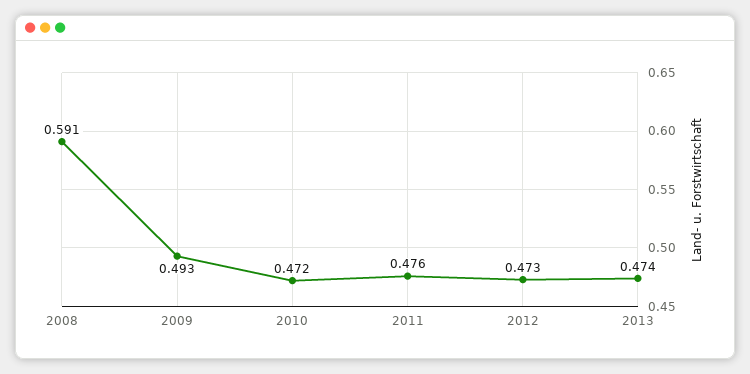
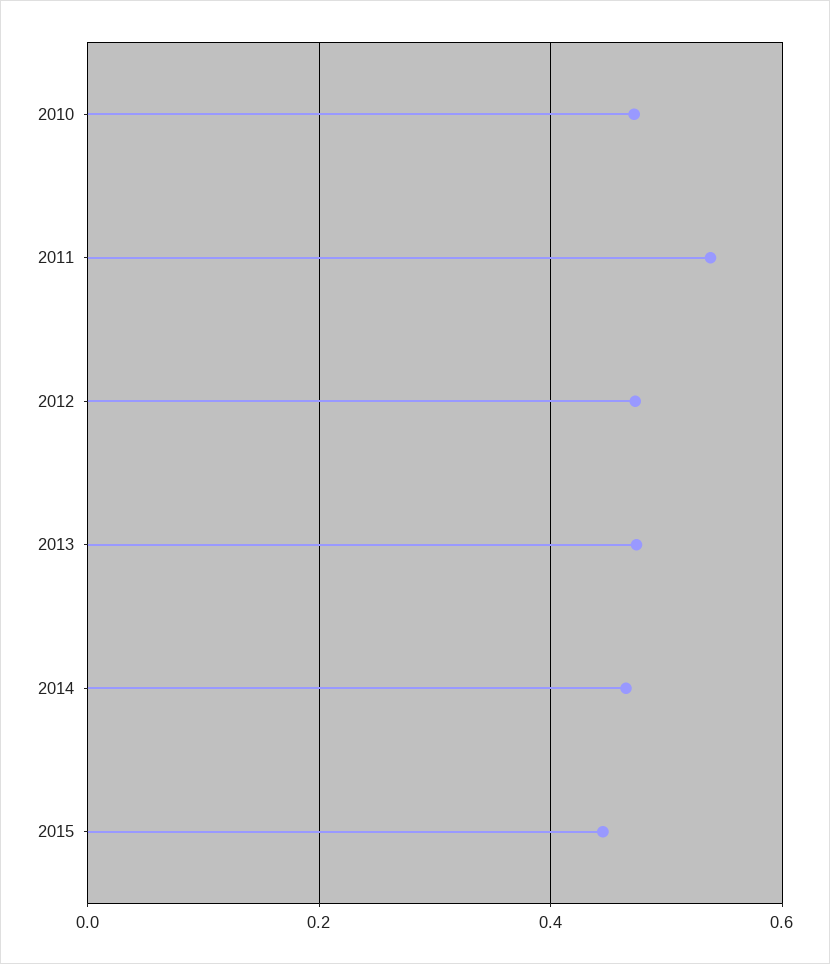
2008: 0.591 -> none
2009: 0.493 -> none
2011: 0.476 -> 0.54
2014: none -> 0.46
2015: none -> 0.44

